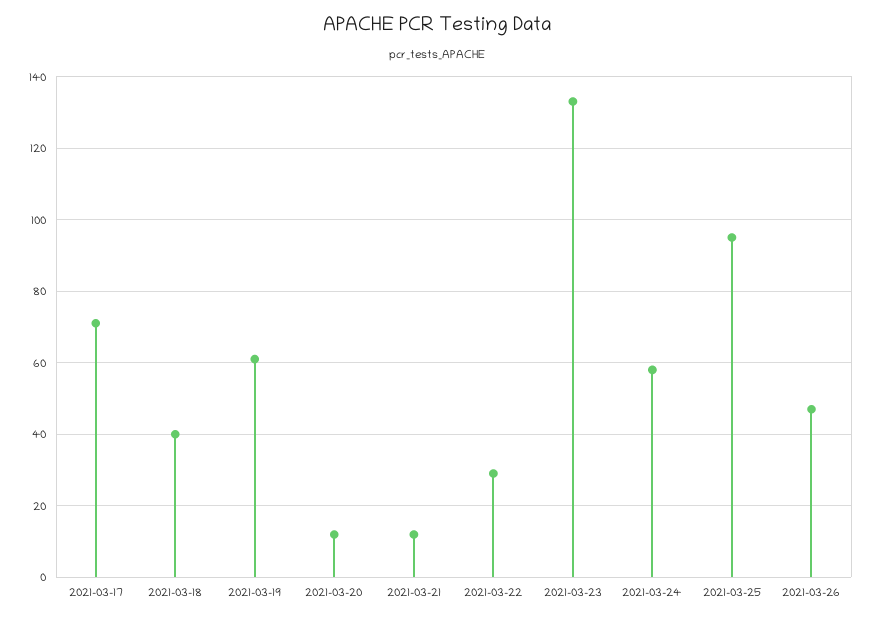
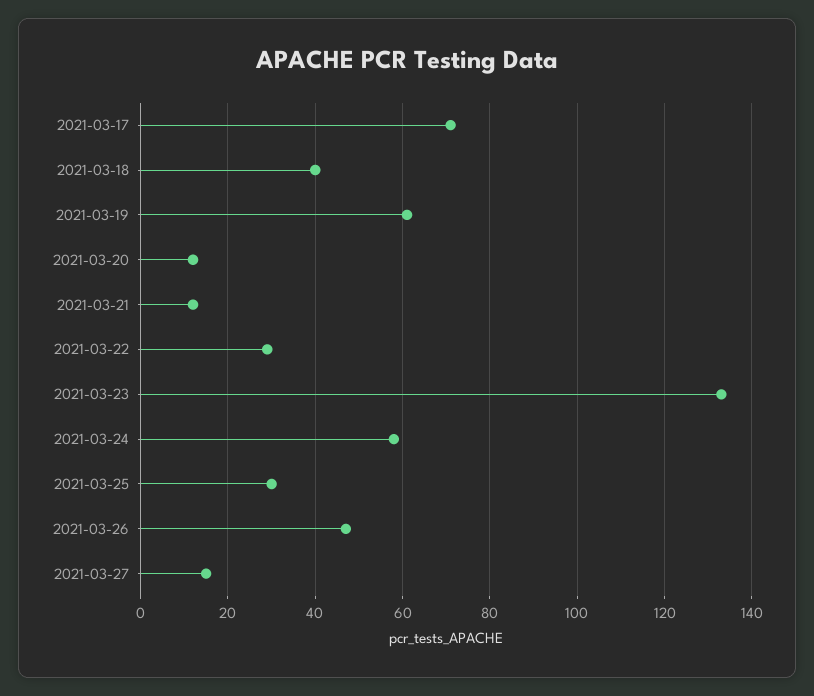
2021-03-25: 95 -> 30
2021-03-27: none -> 15

